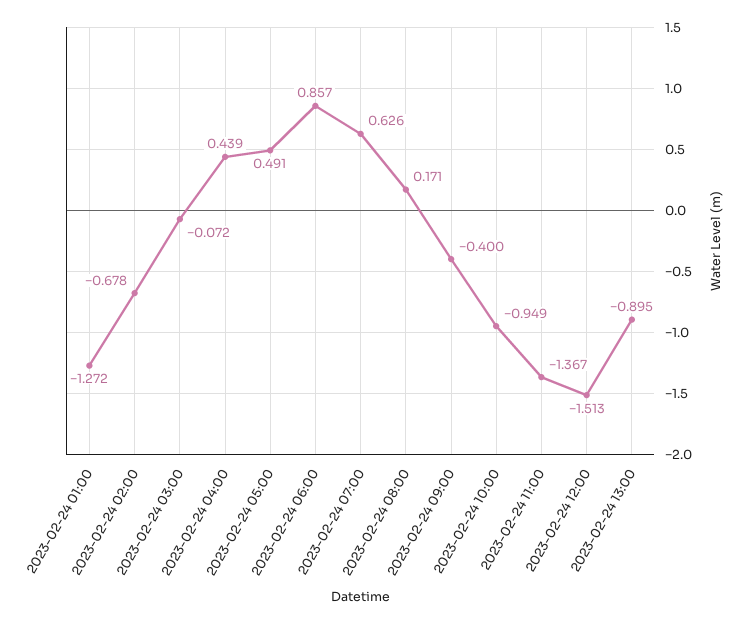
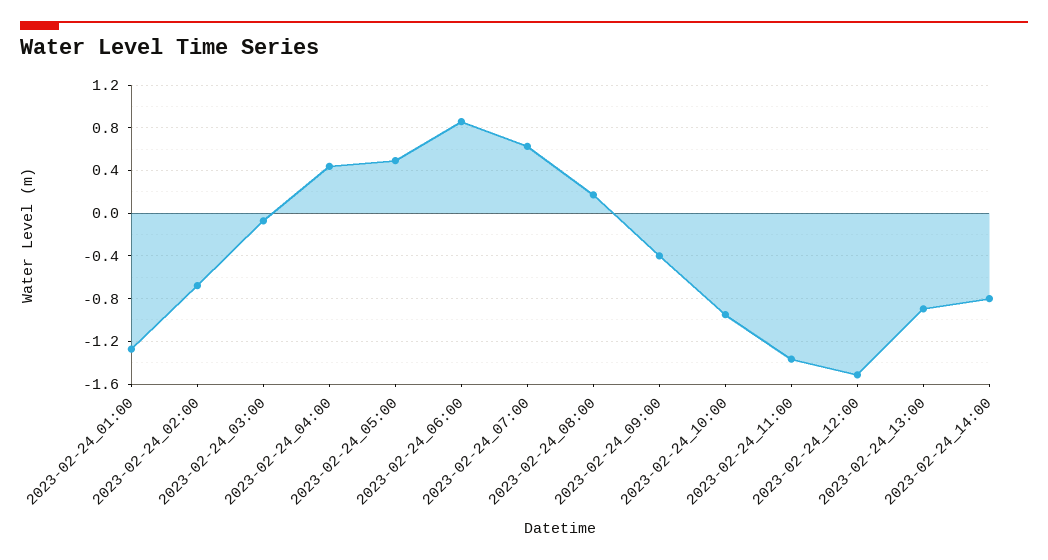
2023-02-24_14:00: none -> -0.8

